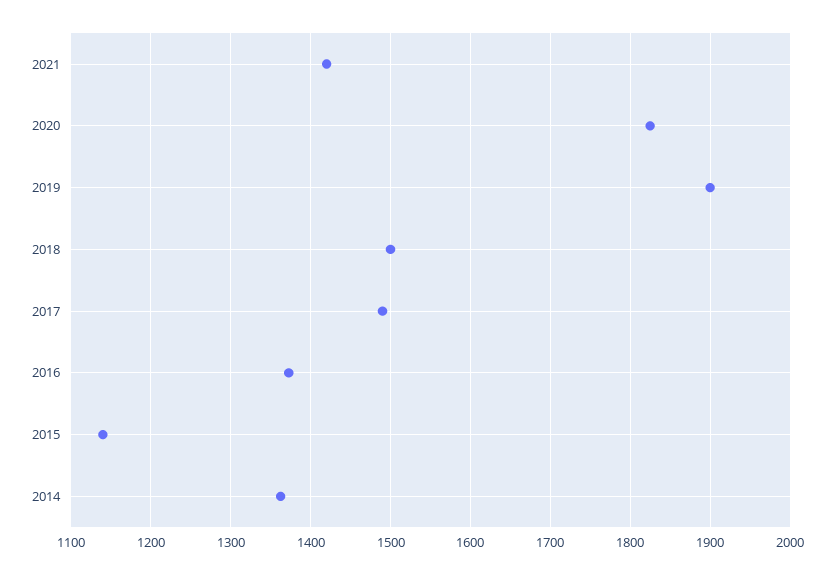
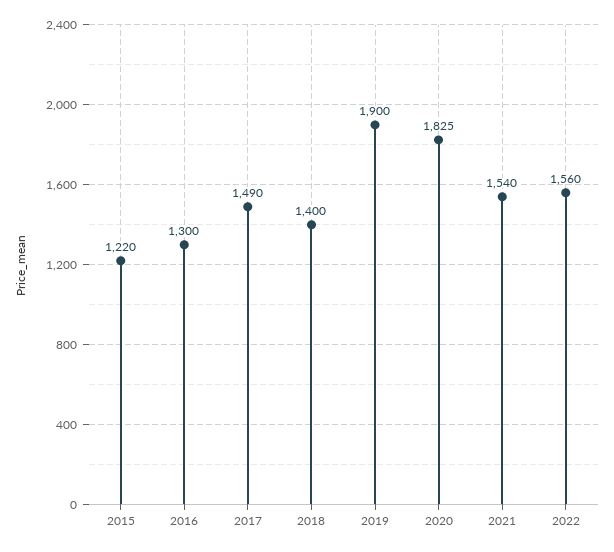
2021: 1420 -> 1540
2018: 1500 -> 1400
2016: 1370 -> 1300
2015: 1140 -> 1220
2014: 1360 -> none
2022: none -> 1560

